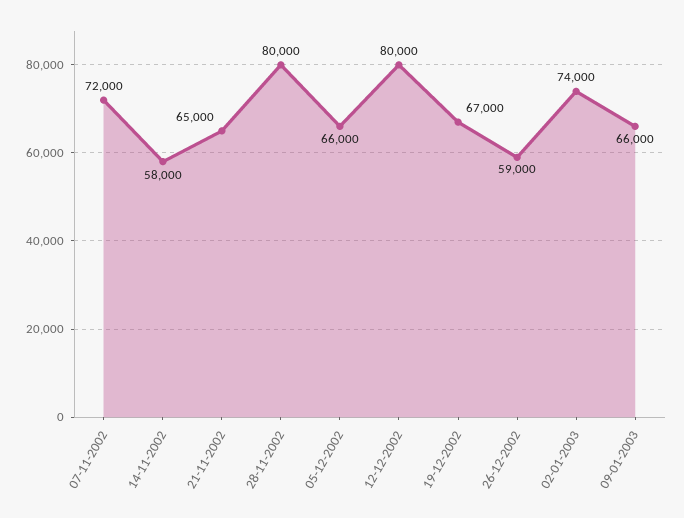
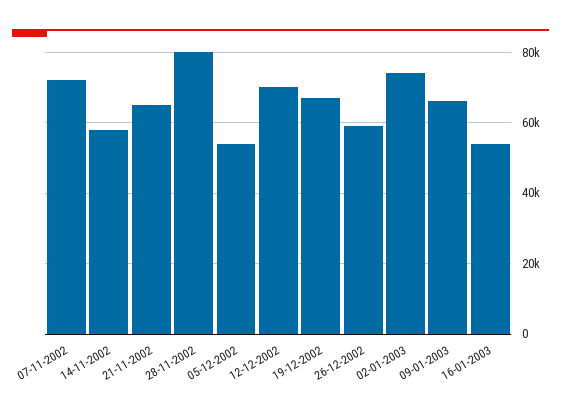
05-12-2002: 66000 -> 54000
12-12-2002: 80000 -> 70000
16-01-2003: none -> 54000

